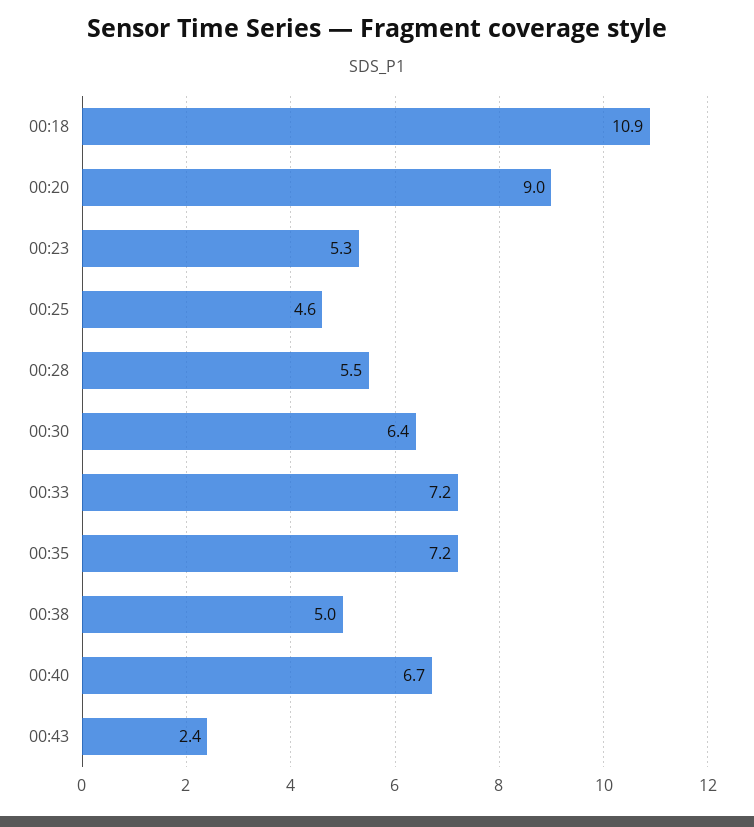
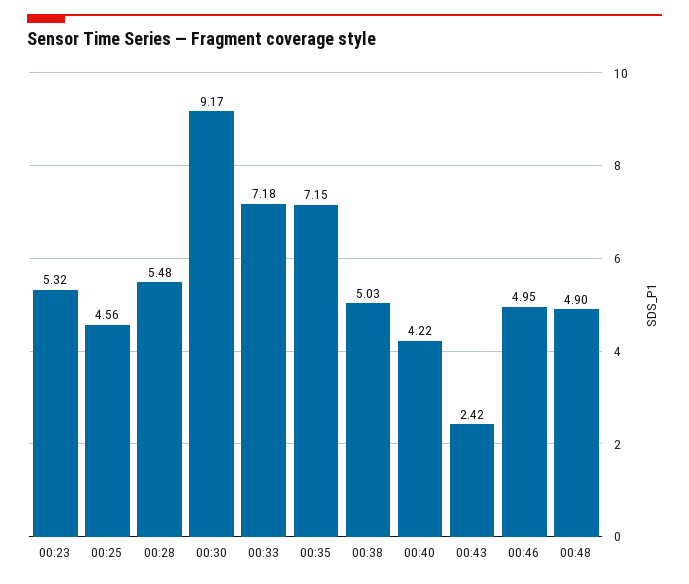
00:18: 10.9 -> none
00:20: 9 -> none
00:30: 6.4 -> 9.17
00:40: 6.7 -> 4.22
00:46: none -> 4.95
00:48: none -> 4.9

